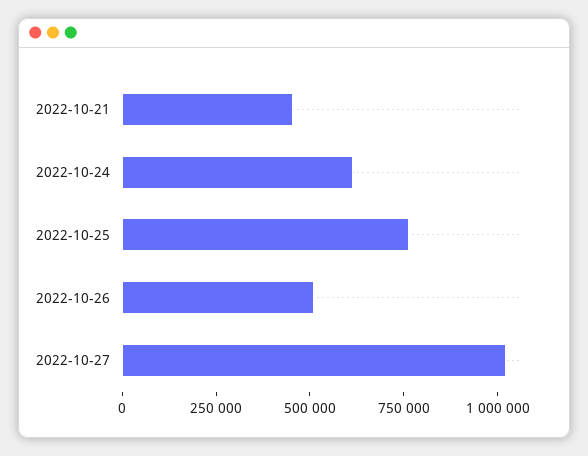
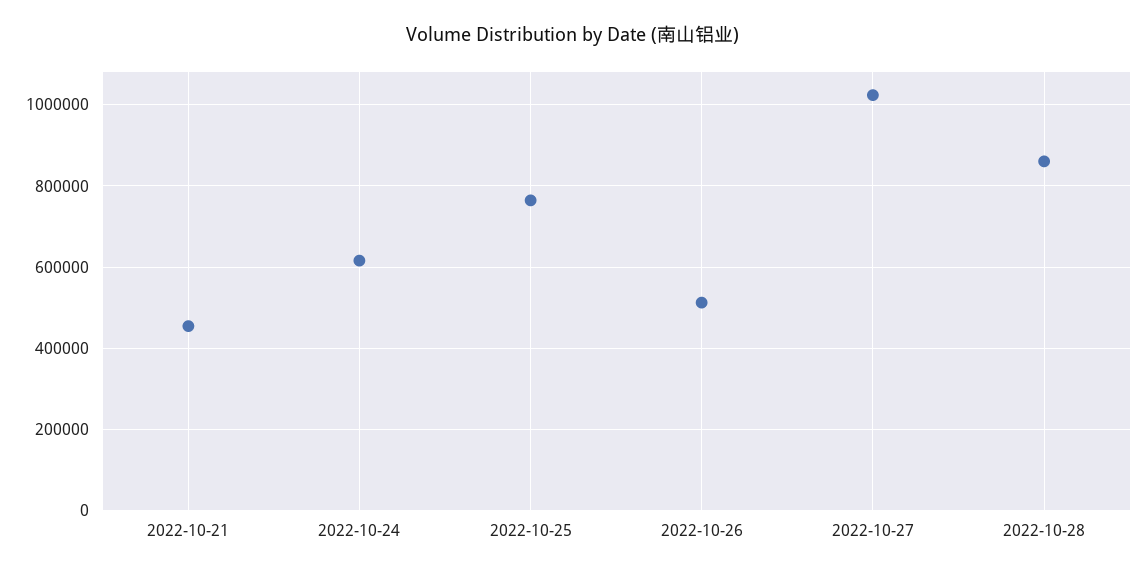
2022-10-28: none -> 860000

